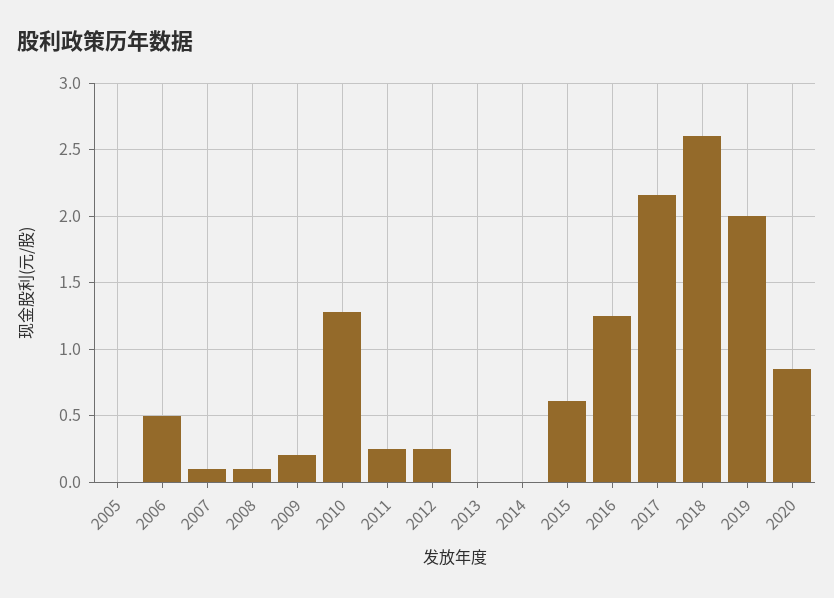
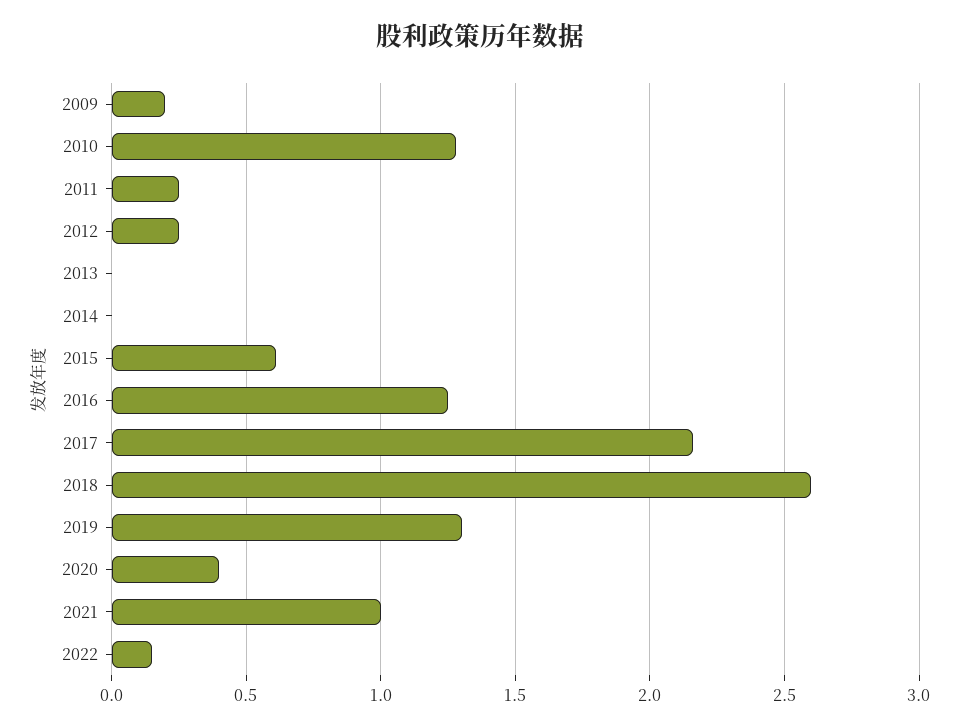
2005: 0 -> none
2006: 0.5 -> none
2007: 0.1 -> none
2008: 0.1 -> none
2019: 2 -> 1.3
2020: 0.85 -> 0.4
2021: none -> 1
2022: none -> 0.15

